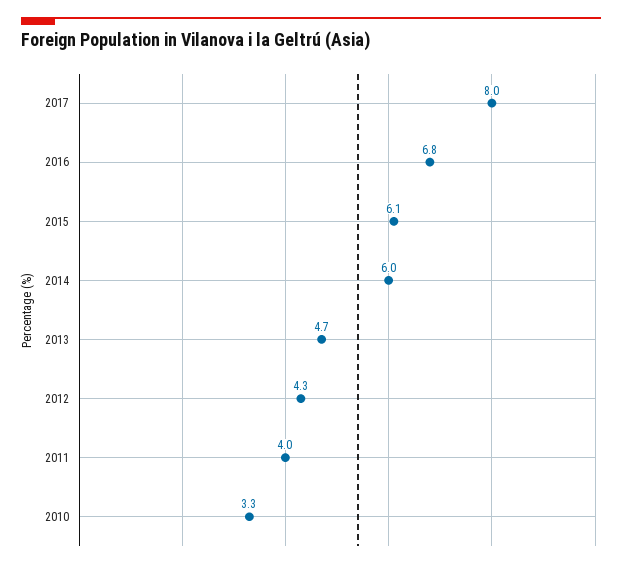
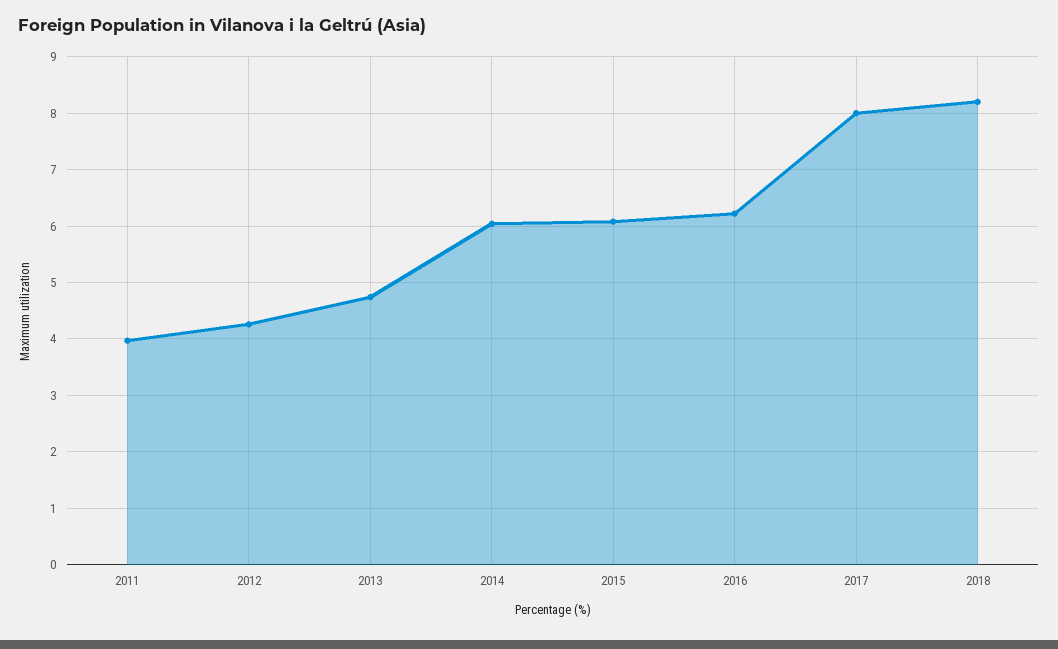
2016: 6.8 -> 6.2
2010: 3.3 -> none
2018: none -> 8.2

